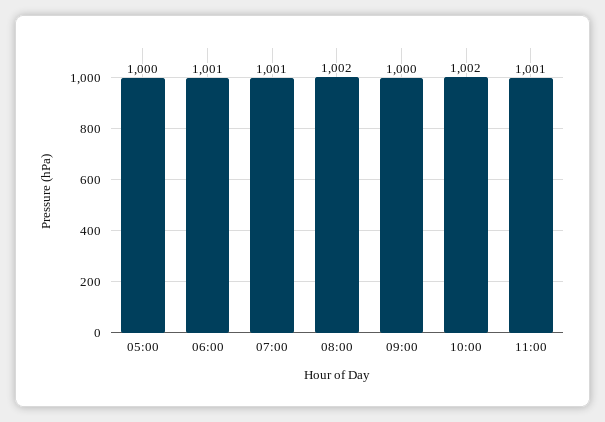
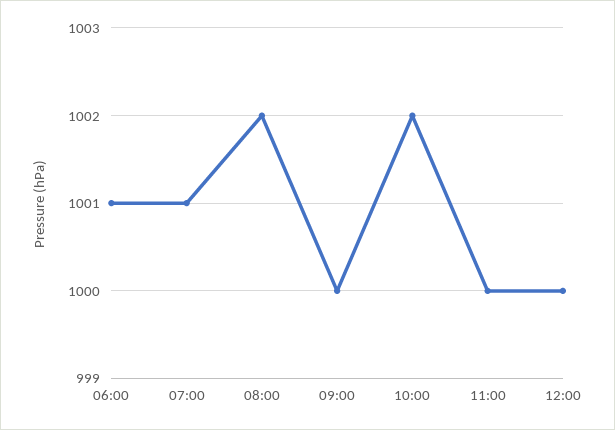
05:00: 1000 -> none
11:00: 1001 -> 1000
12:00: none -> 1000

